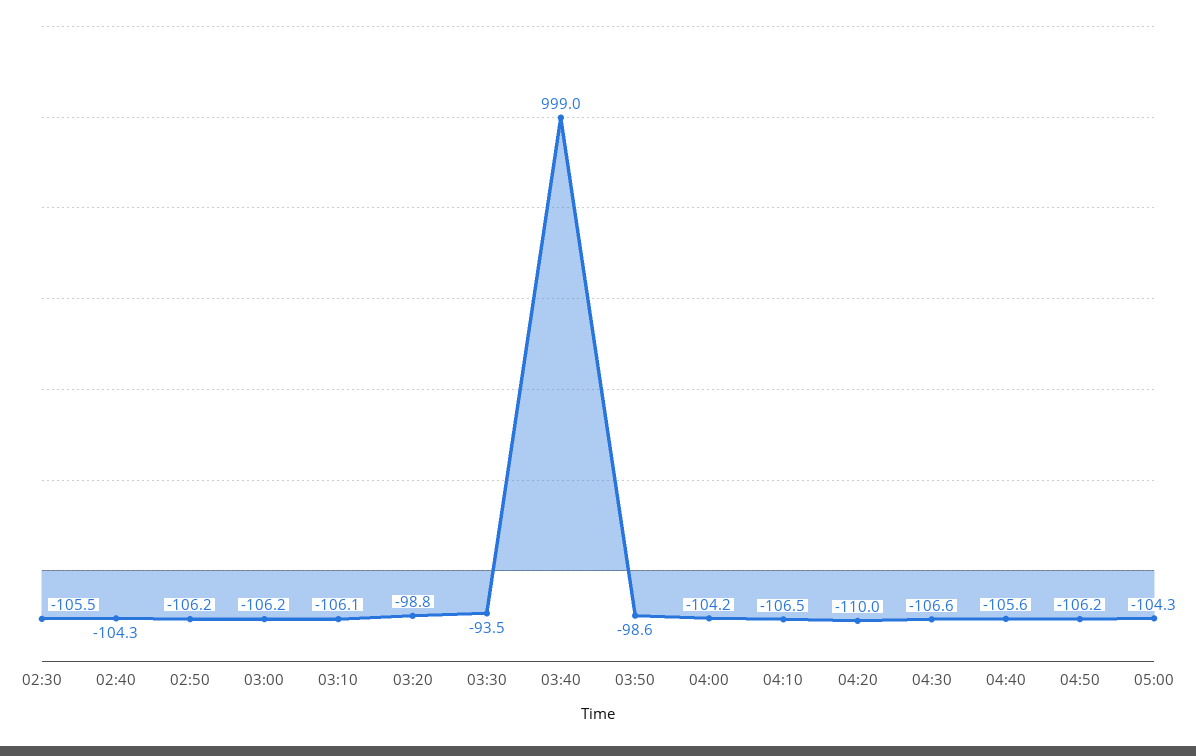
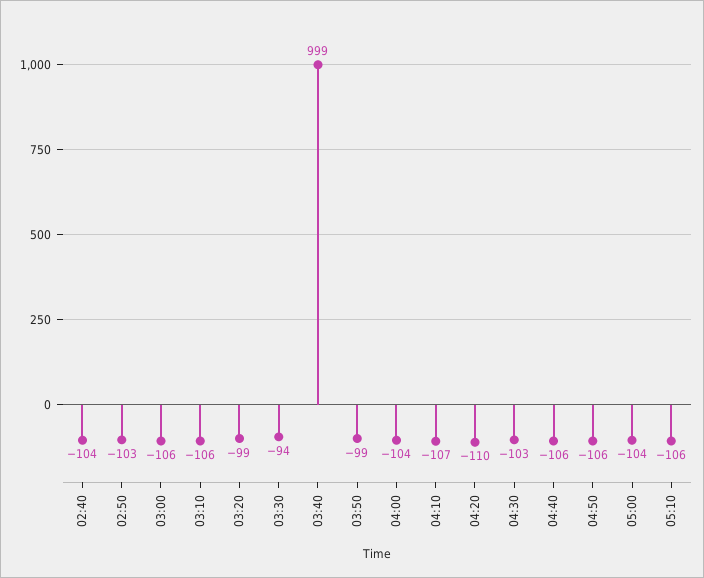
02:30: -105.5 -> none
02:50: -106.2 -> -103
04:30: -106.6 -> -103
05:10: none -> -106

